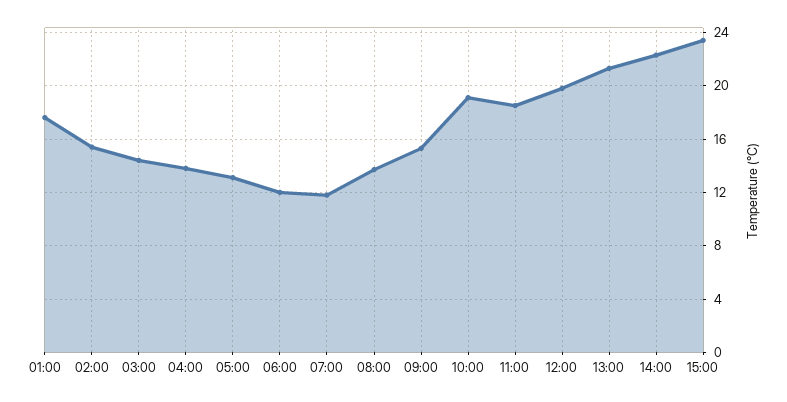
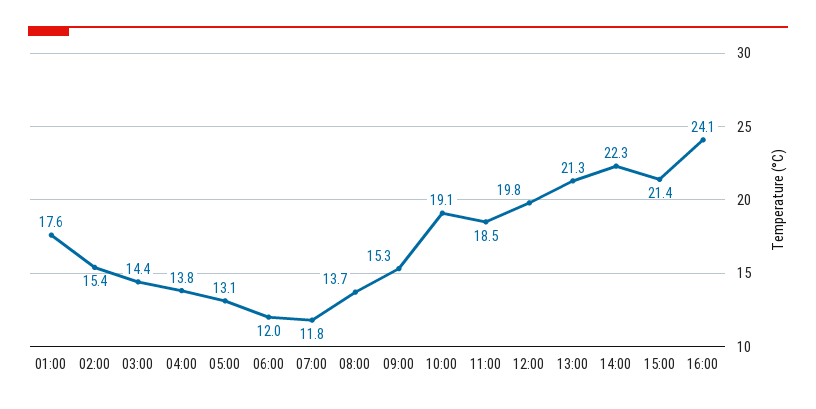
15:00: 23.5 -> 21.4
16:00: none -> 24.1

